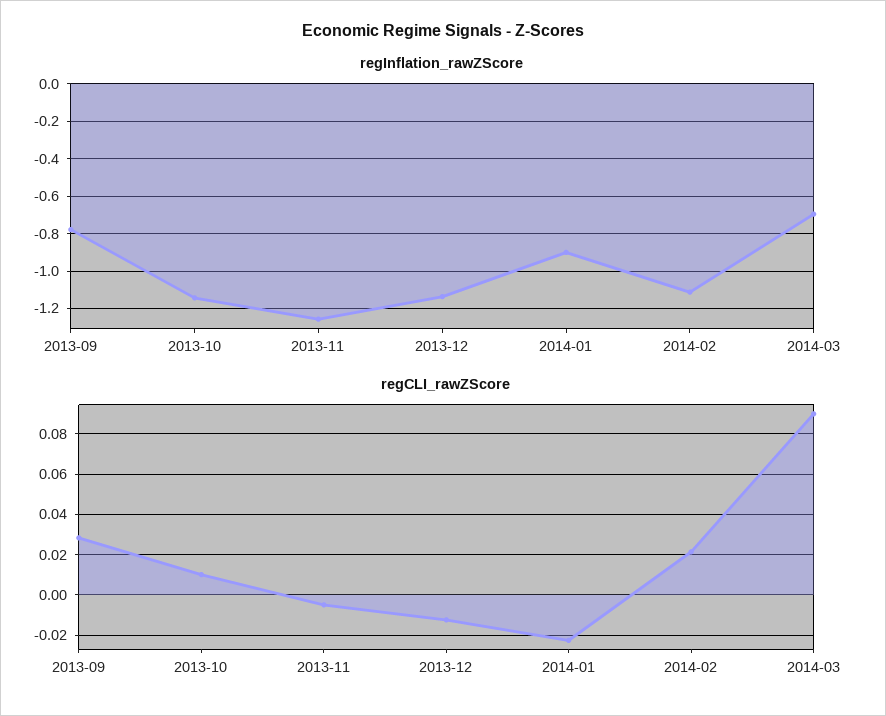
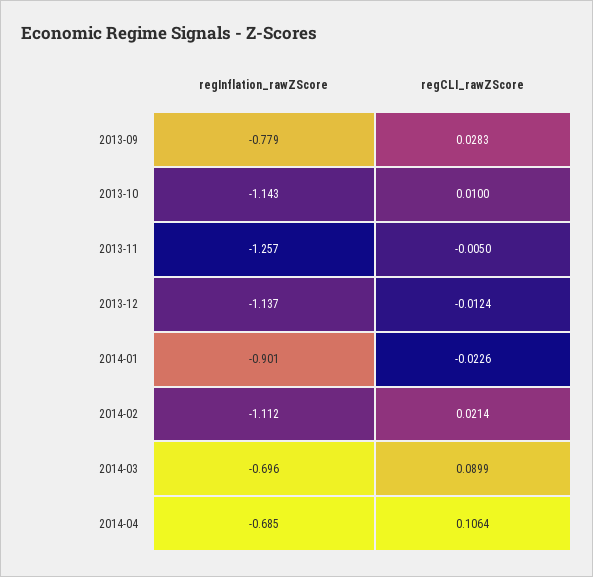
regInflation_rawZScore, 2014-04: none -> -0.685
regCLI_rawZScore, 2014-04: none -> 0.1064

